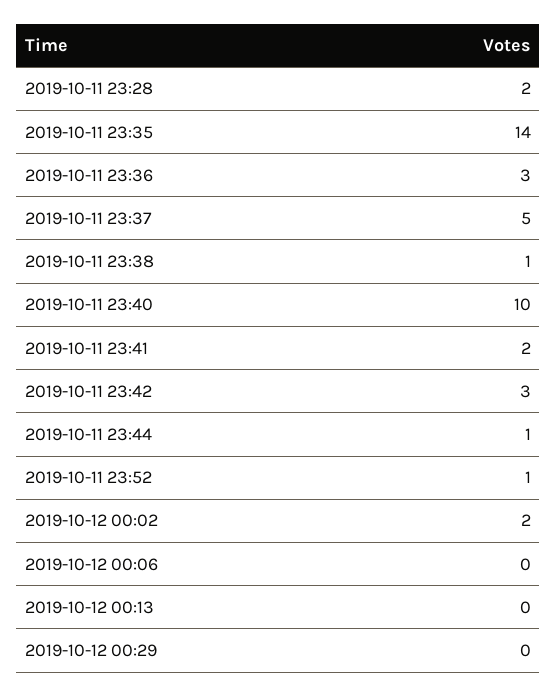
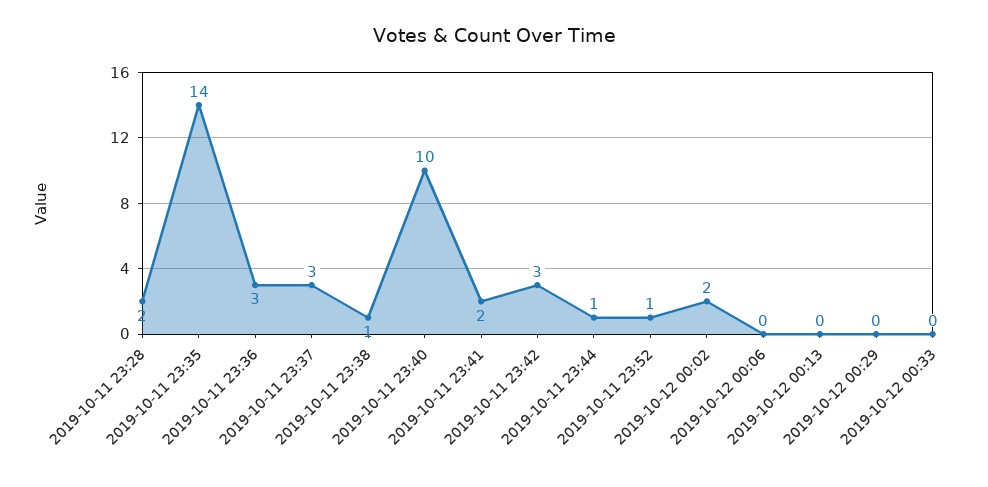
2019-10-11 23:37: 5 -> 3
2019-10-12 00:33: none -> 0

